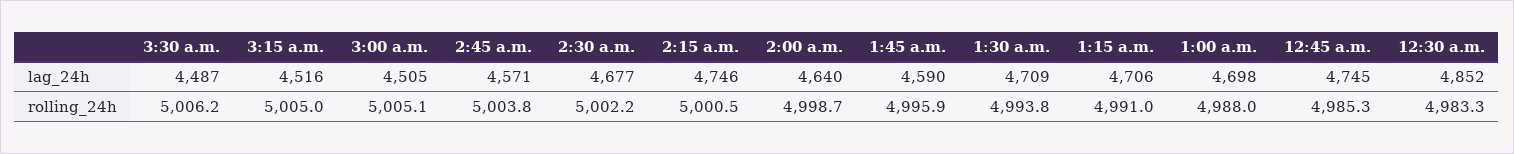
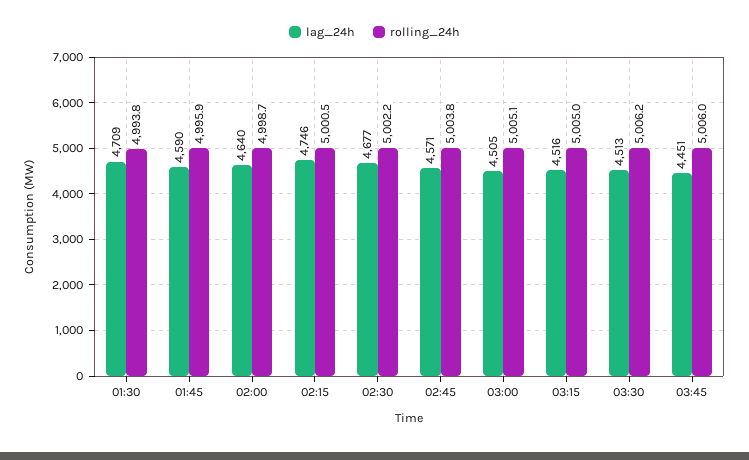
lag_24h, 3:30 a.m.: 4487 -> 4513
lag_24h, 1:15 a.m.: 4706 -> none
lag_24h, 1:00 a.m.: 4698 -> none
lag_24h, 12:45 a.m.: 4745 -> none
lag_24h, 12:30 a.m.: 4852 -> none
rolling_24h, 1:15 a.m.: 4991 -> none
rolling_24h, 1:00 a.m.: 4988 -> none
rolling_24h, 12:45 a.m.: 4985.3 -> none
rolling_24h, 12:30 a.m.: 4983.3 -> none
lag_24h, 03:45: none -> 4451
rolling_24h, 03:45: none -> 5006

